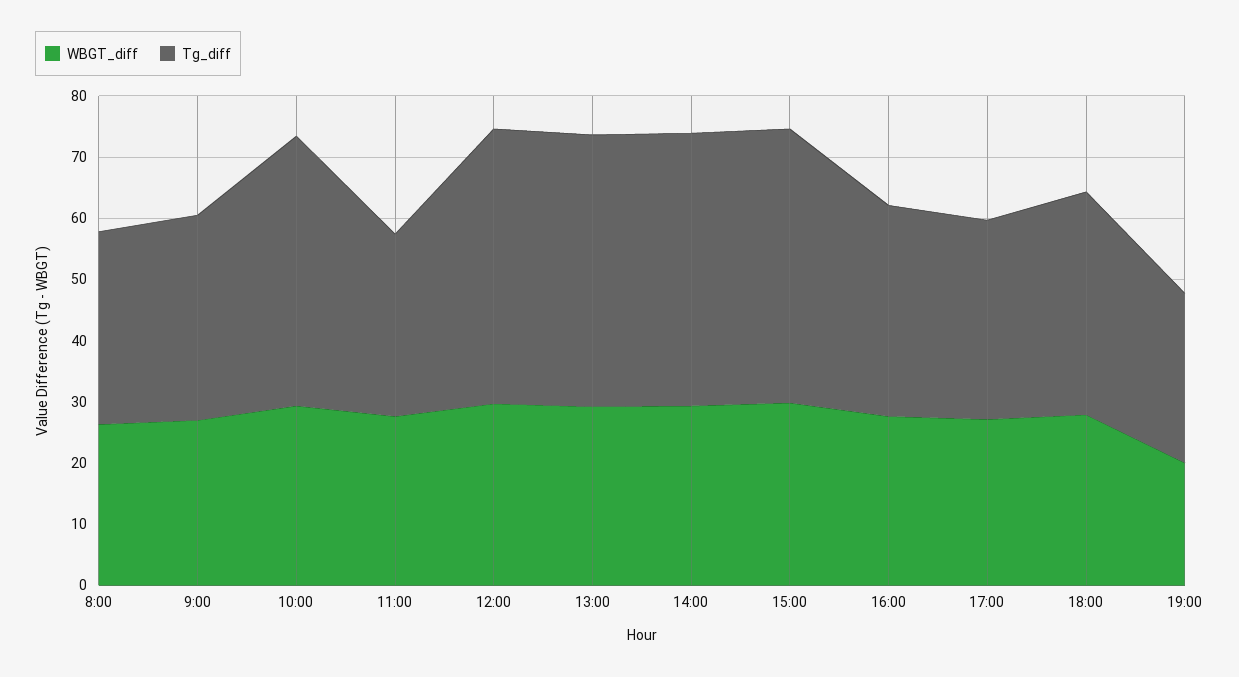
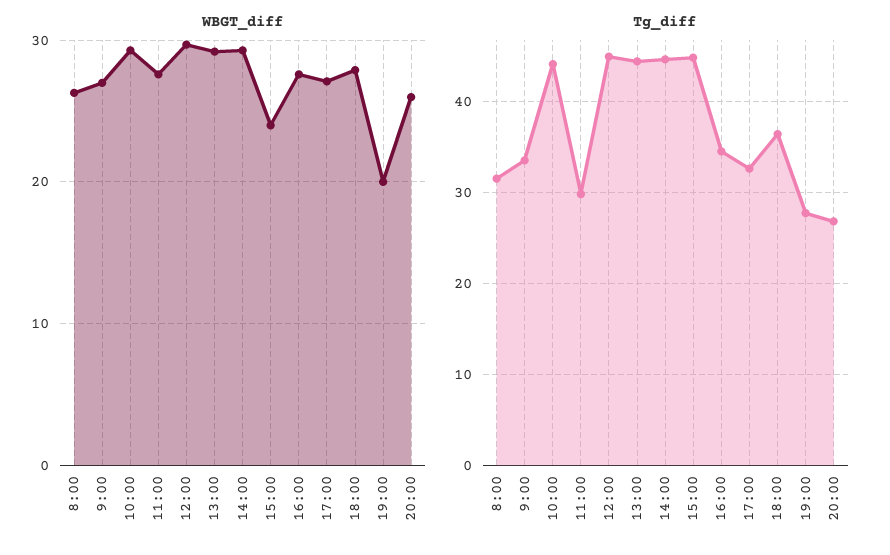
WBGT_diff, 15:00: 30 -> 24
WBGT_diff, 20:00: none -> 26
Tg_diff, 20:00: none -> 27

